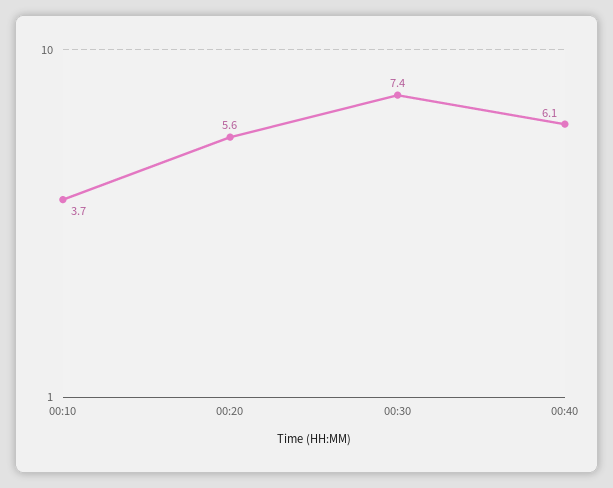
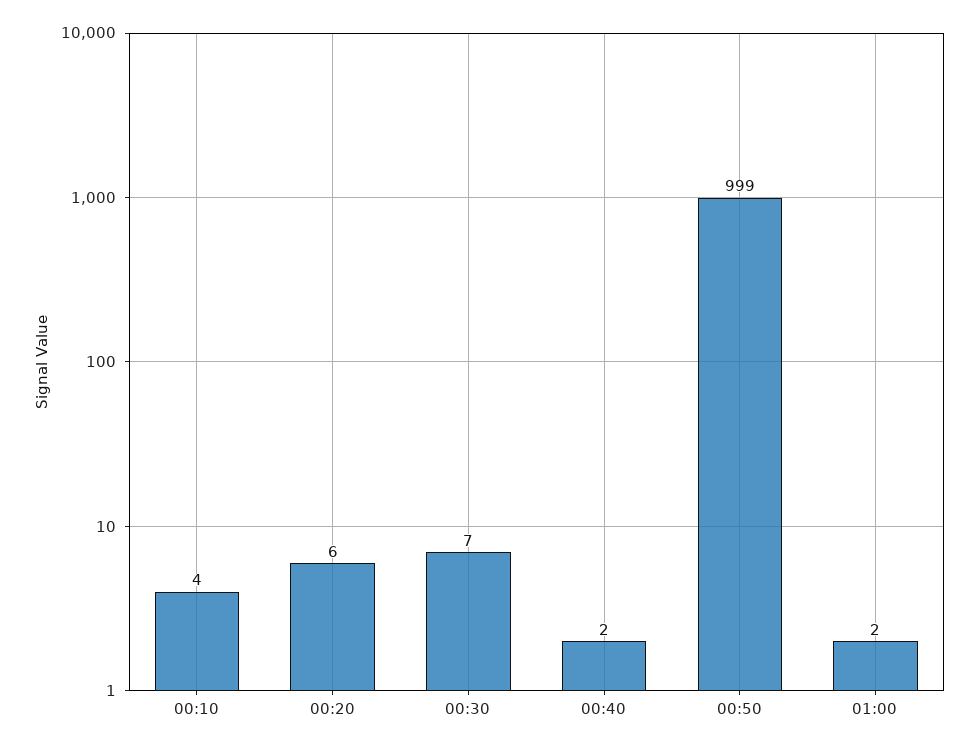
00:40: 6.1 -> 2
00:50: none -> 999
01:00: none -> 2

